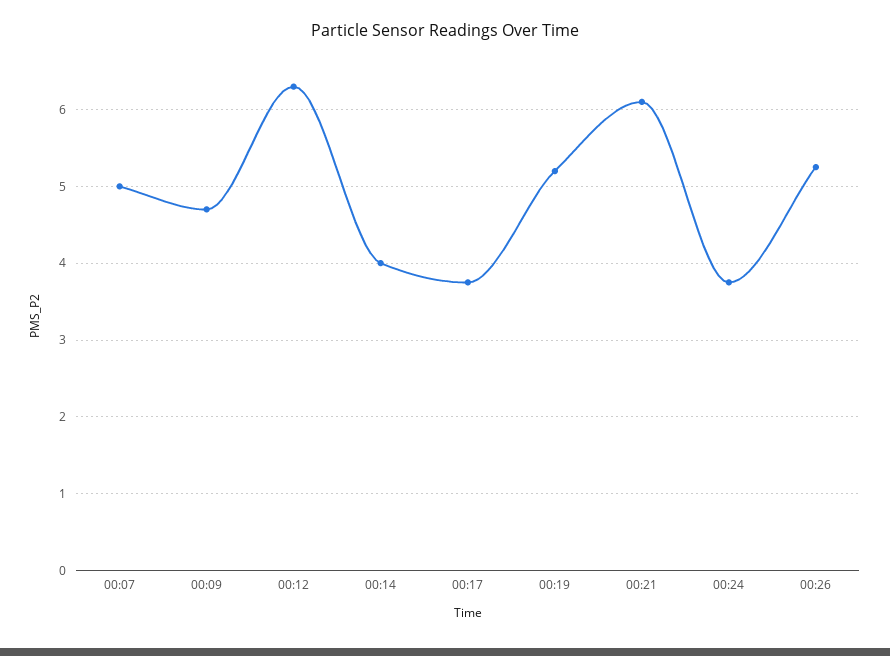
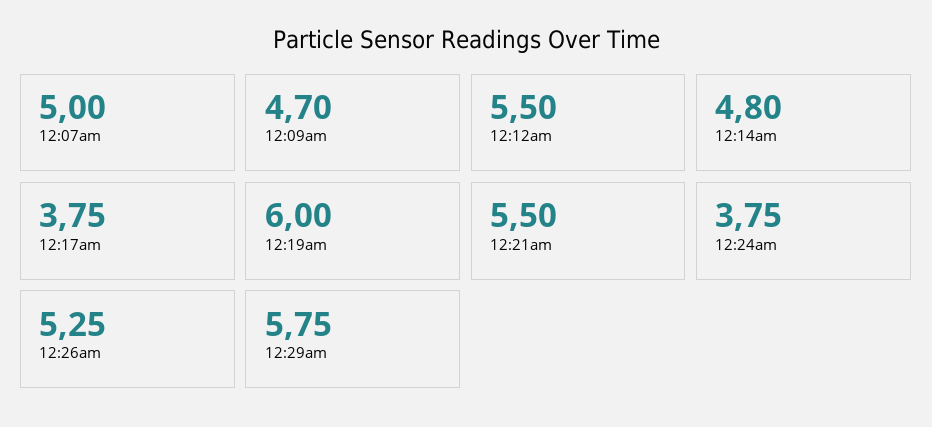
00:12: 6.3 -> 5.5
00:14: 4 -> 4.8
00:19: 5.2 -> 6
00:21: 6.1 -> 5.5
12:29am: none -> 5.75

